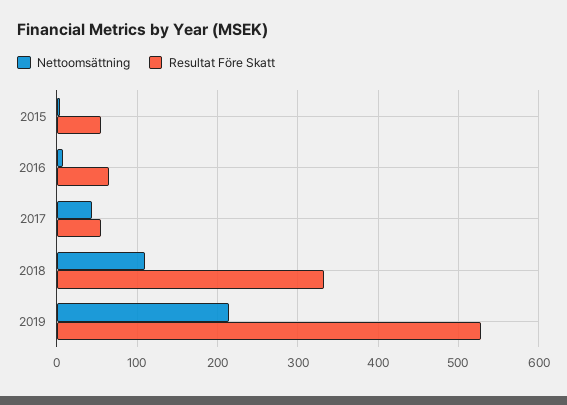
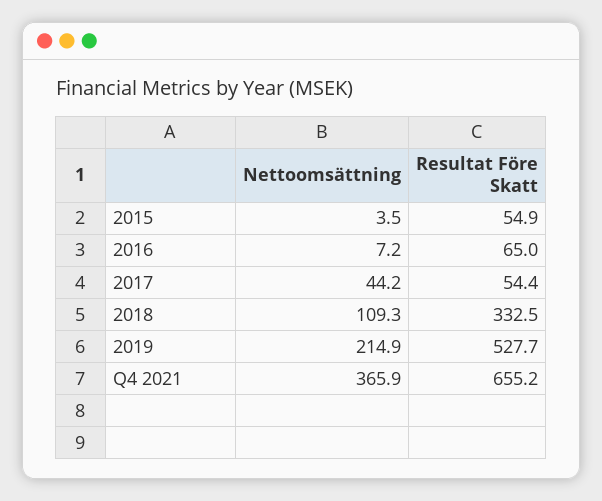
Nettoomsättning, Q4 2021: none -> 365.9
Resultat Före Skatt, Q4 2021: none -> 655.2

